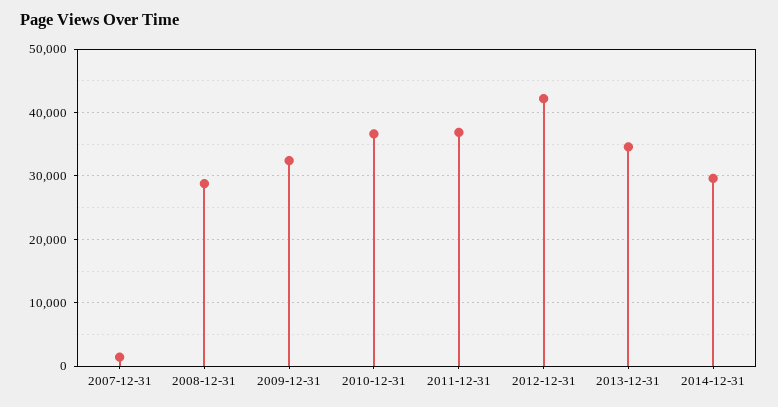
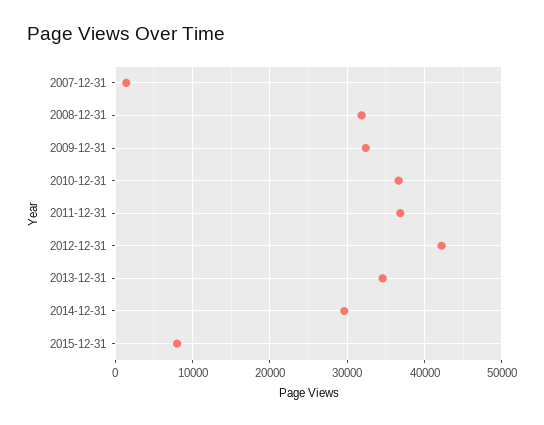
2008-12-31: 29000 -> 32000
2015-12-31: none -> 8000

